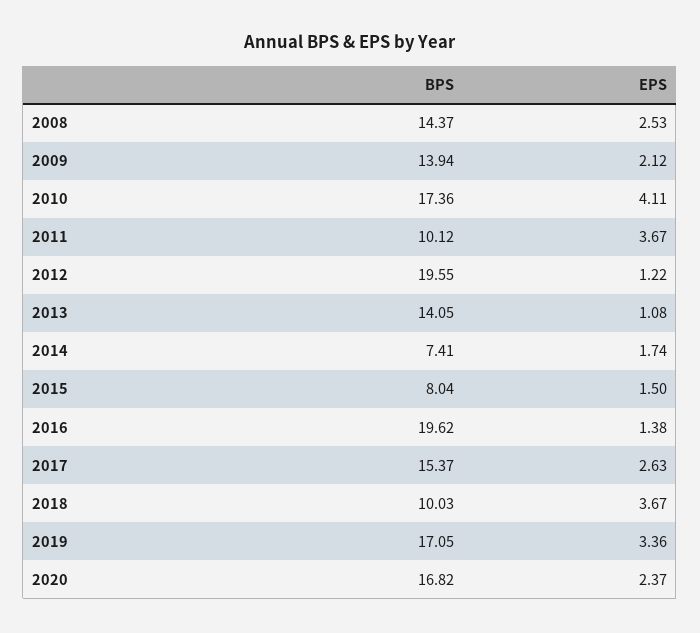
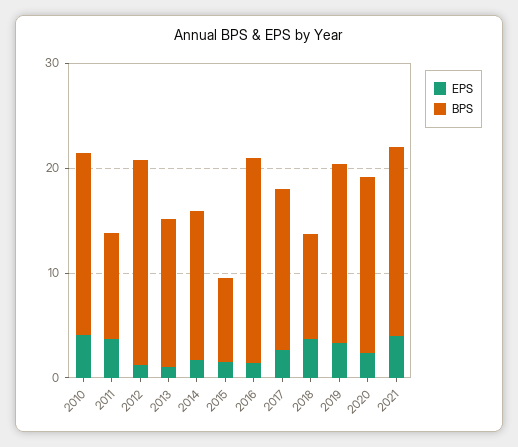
BPS, 2008: 14.37 -> none
EPS, 2008: 2.53 -> none
BPS, 2009: 13.94 -> none
EPS, 2009: 2.12 -> none
BPS, 2014: 7.41 -> 14
EPS, 2021: none -> 4
BPS, 2021: none -> 18

